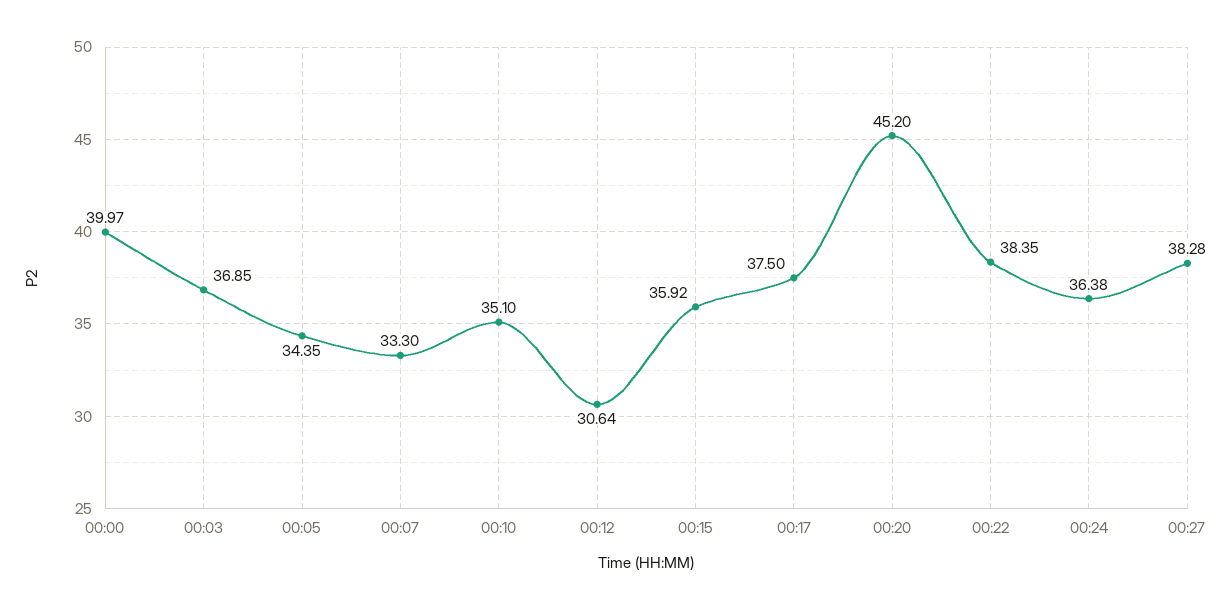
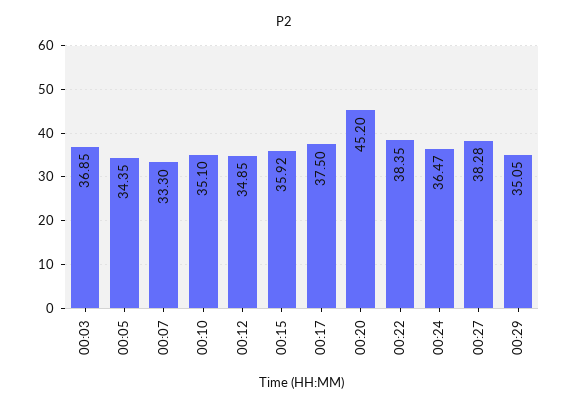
00:00: 39.97 -> none
00:12: 30.64 -> 34.85
00:24: 36.38 -> 36.47
00:29: none -> 35.05

